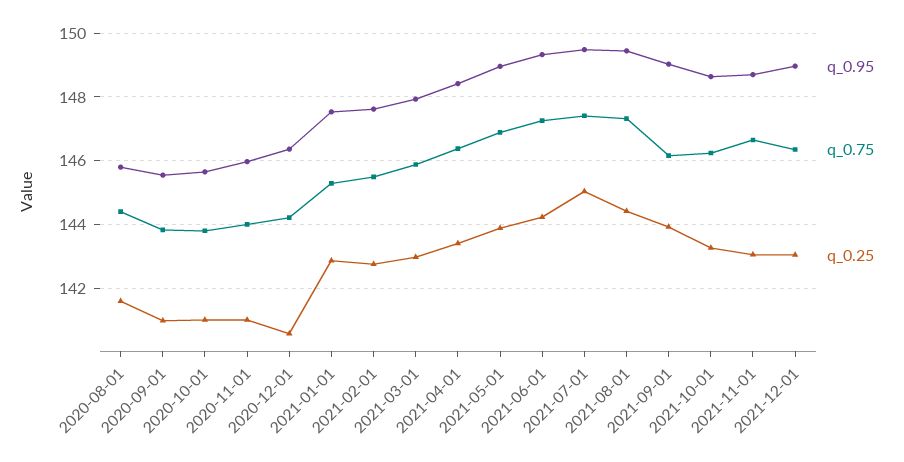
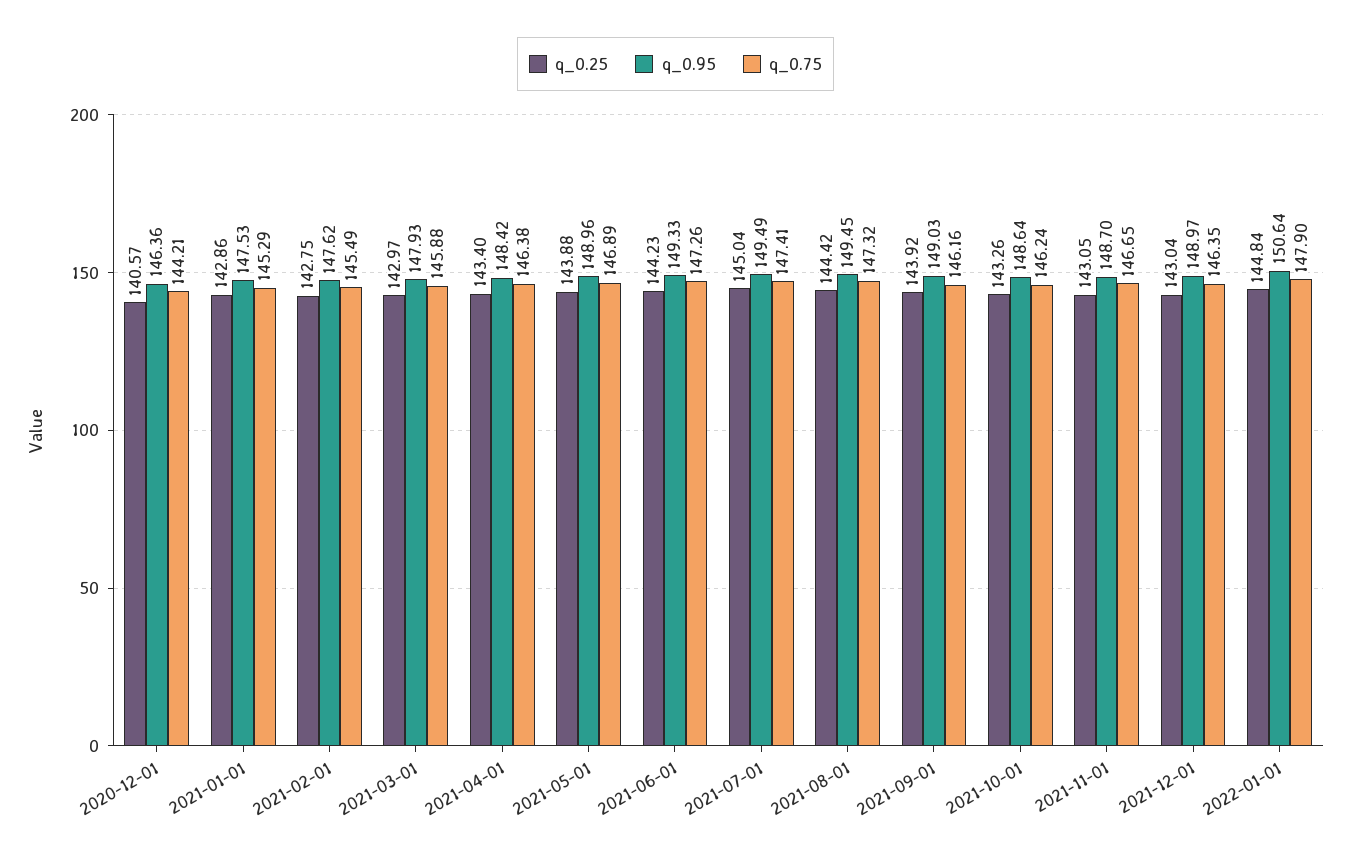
q_0.95, 2020-08-01: 145.8 -> none
q_0.75, 2020-08-01: 144.4 -> none
q_0.25, 2020-08-01: 141.6 -> none
q_0.95, 2020-09-01: 145.6 -> none
q_0.75, 2020-09-01: 143.8 -> none
q_0.25, 2020-09-01: 141 -> none
q_0.95, 2020-10-01: 145.6 -> none
q_0.75, 2020-10-01: 143.8 -> none
q_0.25, 2020-10-01: 141 -> none
q_0.95, 2020-11-01: 146 -> none
q_0.75, 2020-11-01: 144 -> none
q_0.25, 2020-11-01: 141 -> none
q_0.25, 2022-01-01: none -> 144.84
q_0.95, 2022-01-01: none -> 150.64
q_0.75, 2022-01-01: none -> 147.9

